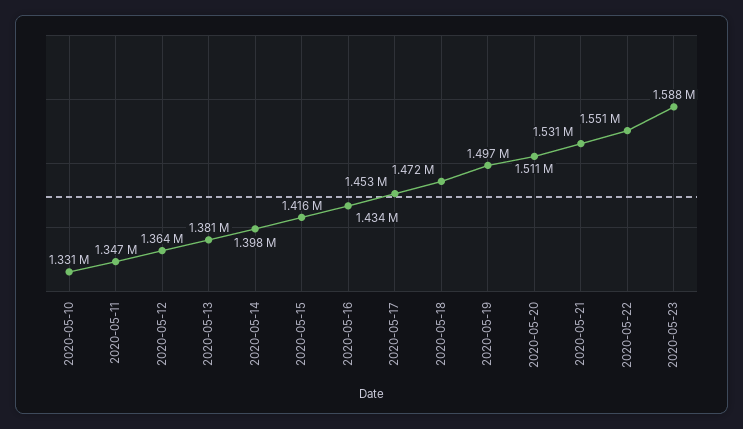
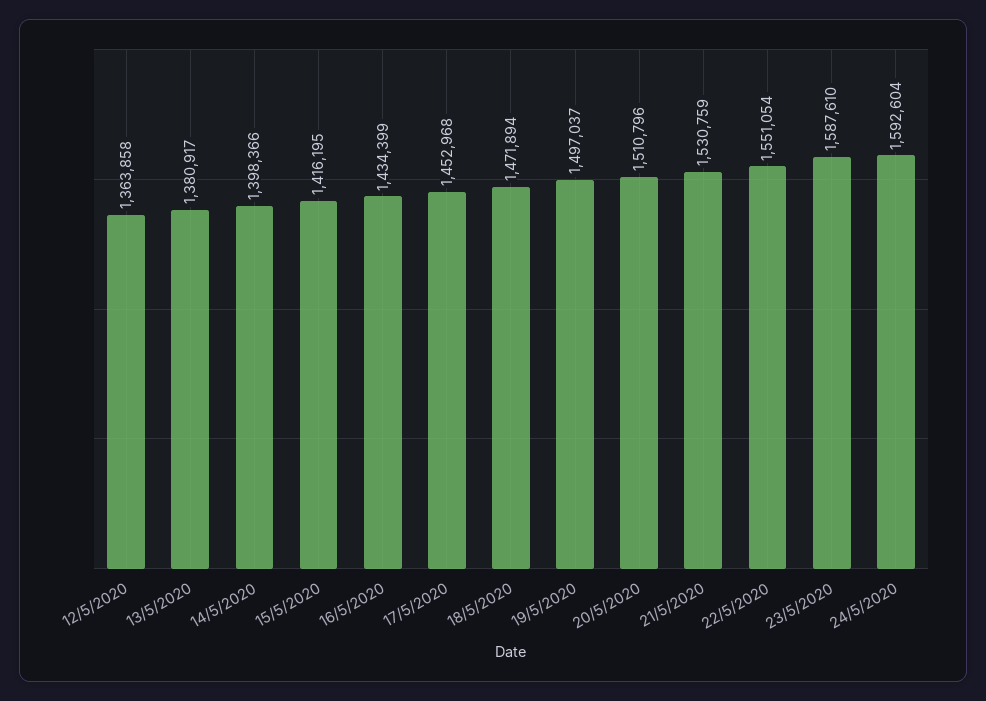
2020-05-10: 1331000 -> none
2020-05-11: 1347000 -> none
24/5/2020: none -> 1592604

